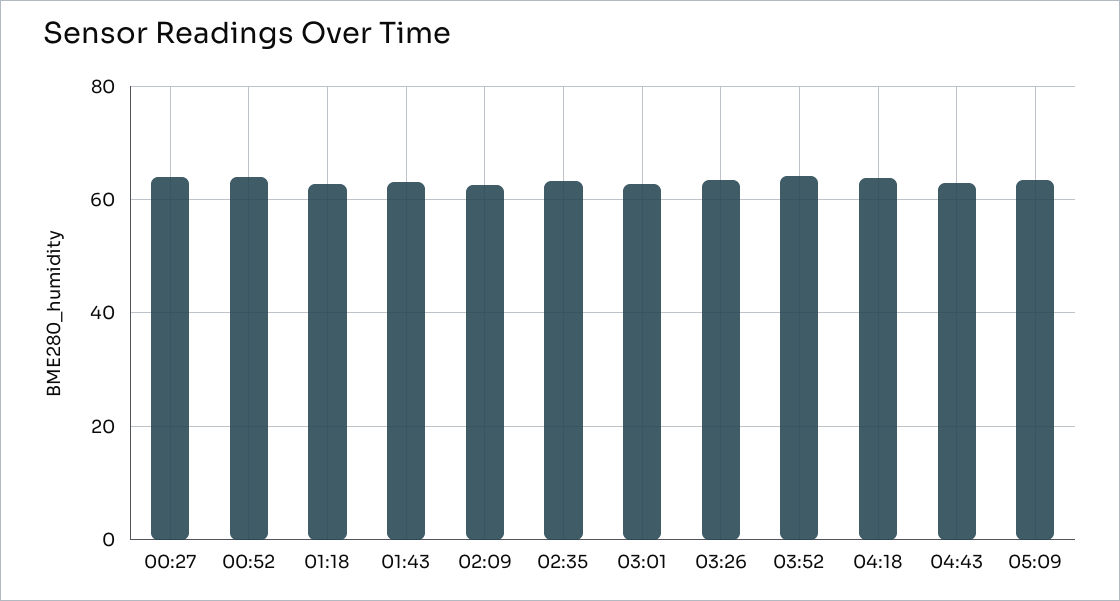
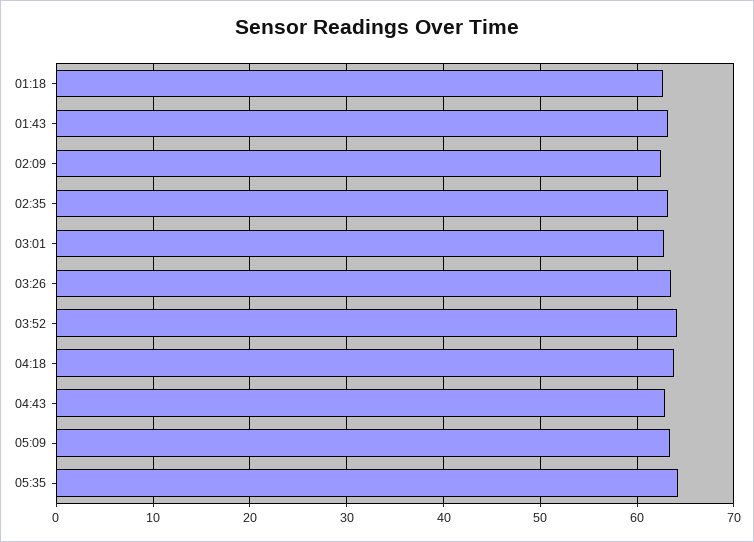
00:27: 64 -> none
00:52: 64 -> none
05:35: none -> 64

